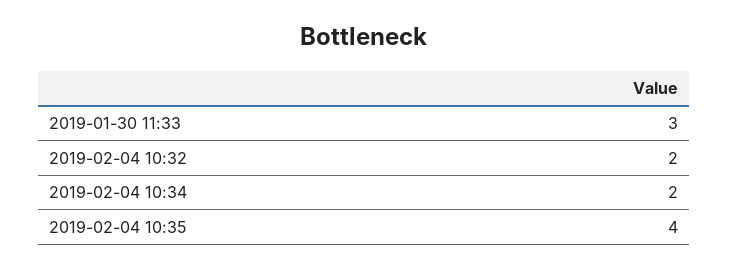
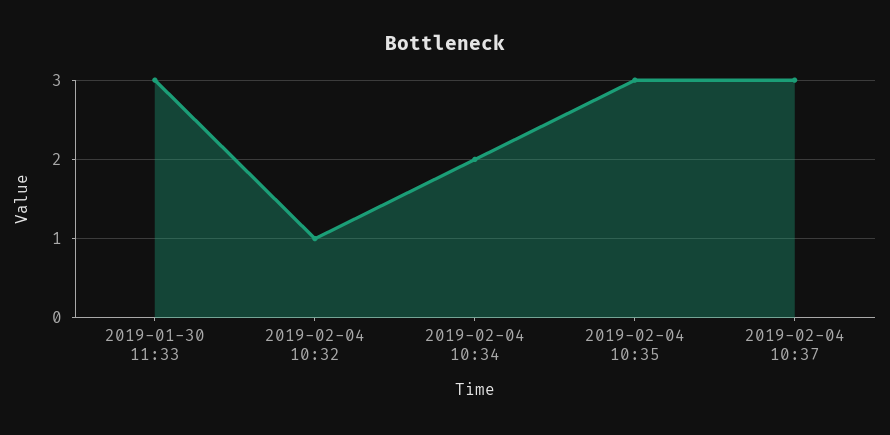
2019-02-04 10:32: 2 -> 1
2019-02-04 10:35: 4 -> 3
2019-02-04 10:37: none -> 3

